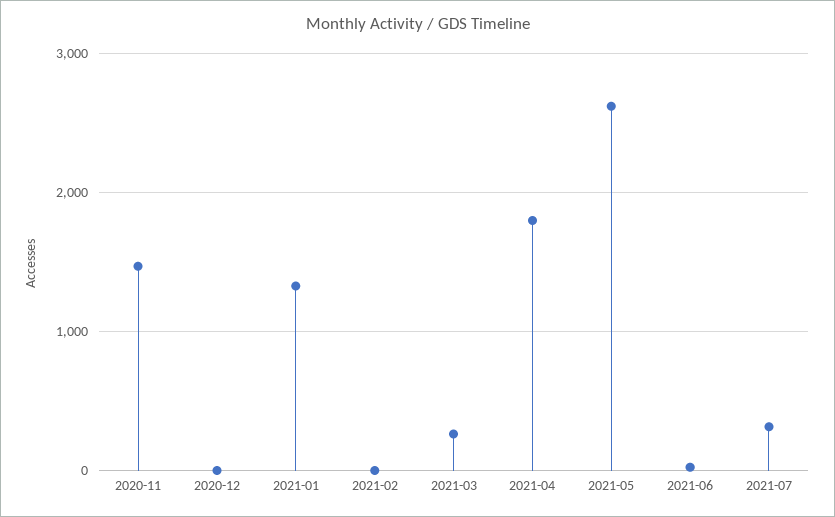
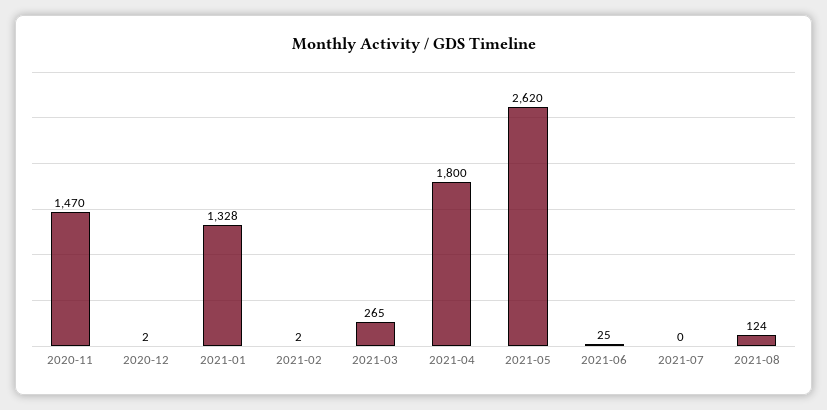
2021-07: 300 -> 0
2021-08: none -> 124

